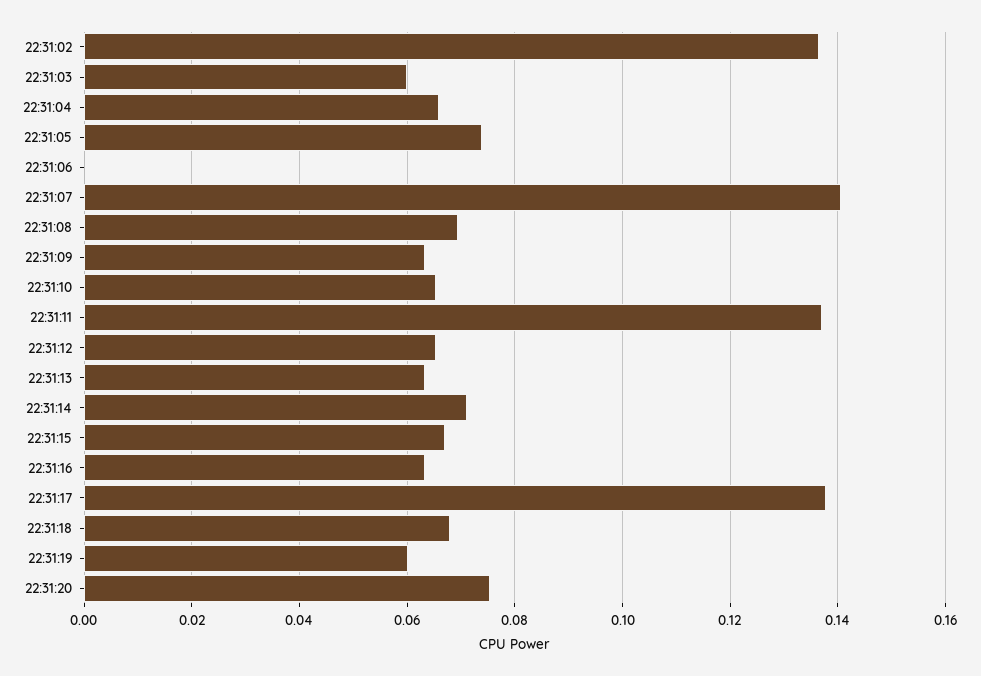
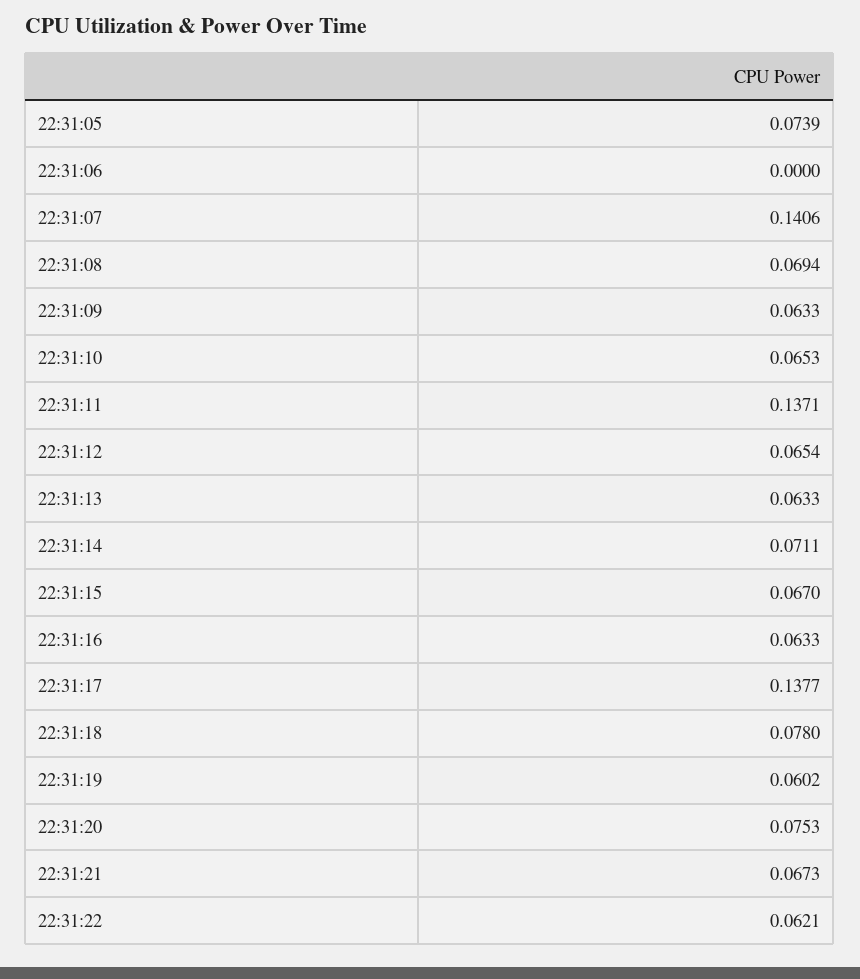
22:31:02: 0.136 -> none
22:31:03: 0.06 -> none
22:31:04: 0.066 -> none
22:31:18: 0.068 -> 0.078
22:31:21: none -> 0.0673
22:31:22: none -> 0.0621

